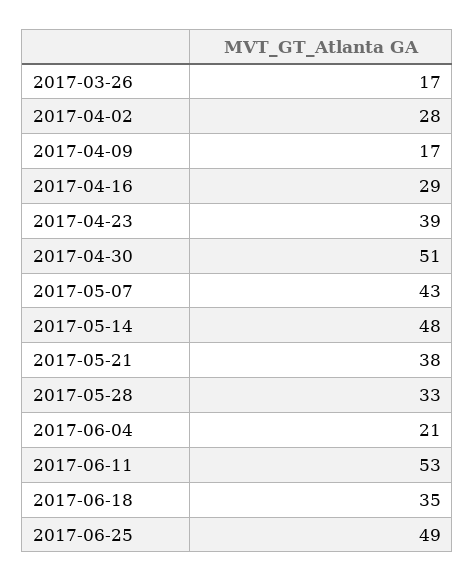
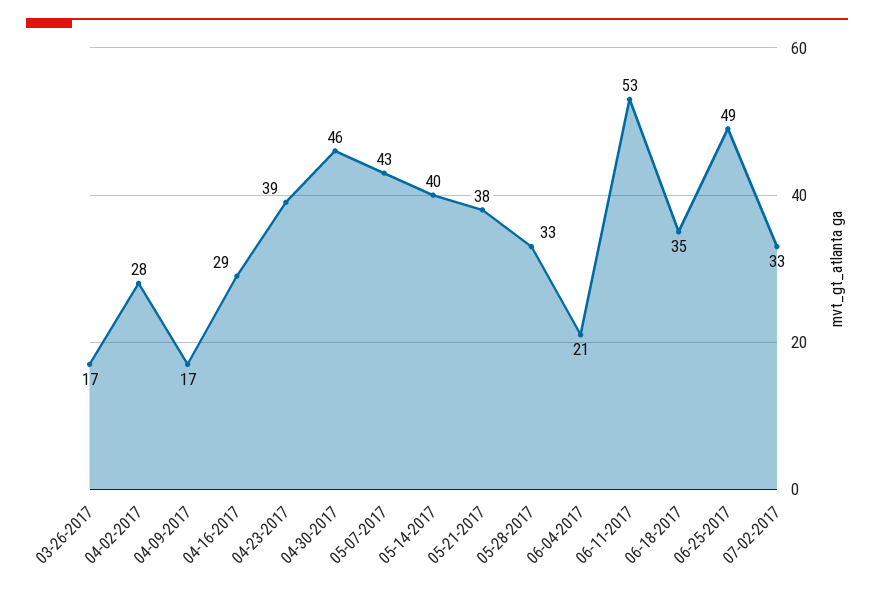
2017-04-30: 51 -> 46
2017-05-14: 48 -> 40
07-02-2017: none -> 33

